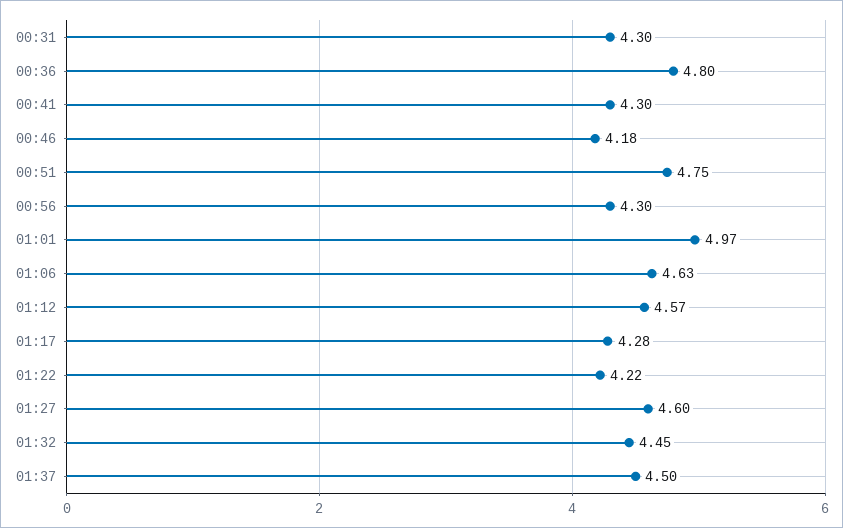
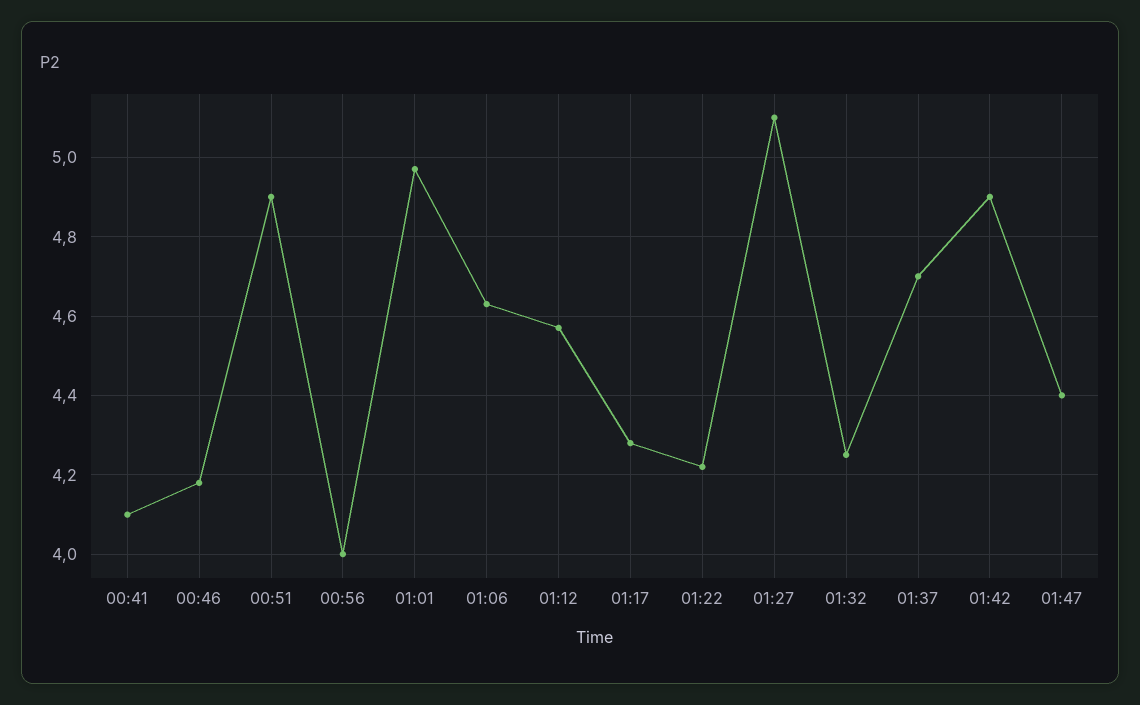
00:31: 4.3 -> none
00:36: 4.8 -> none
00:41: 4.3 -> 4.1
00:51: 4.75 -> 4.9
00:56: 4.3 -> 4
01:27: 4.6 -> 5.1
01:32: 4.45 -> 4.25
01:37: 4.5 -> 4.7
01:42: none -> 4.9
01:47: none -> 4.4

